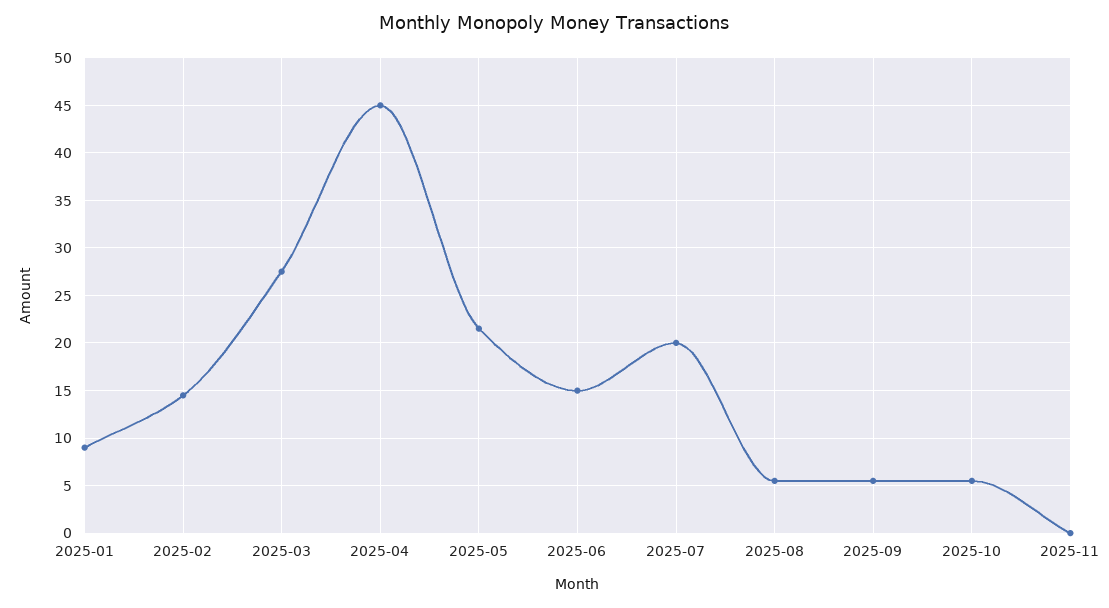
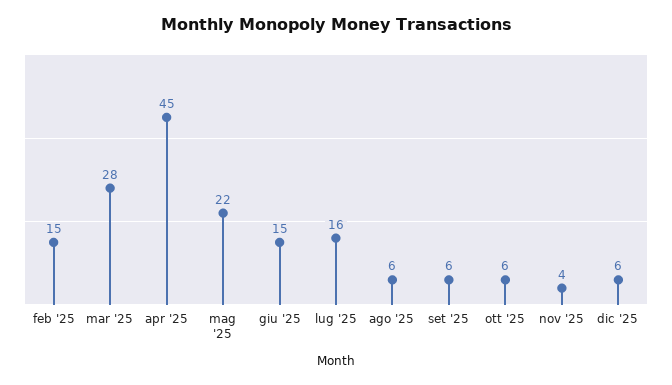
2025-01: 9 -> none
2025-07: 20 -> 16
2025-11: 0 -> 4
dic '25: none -> 6

